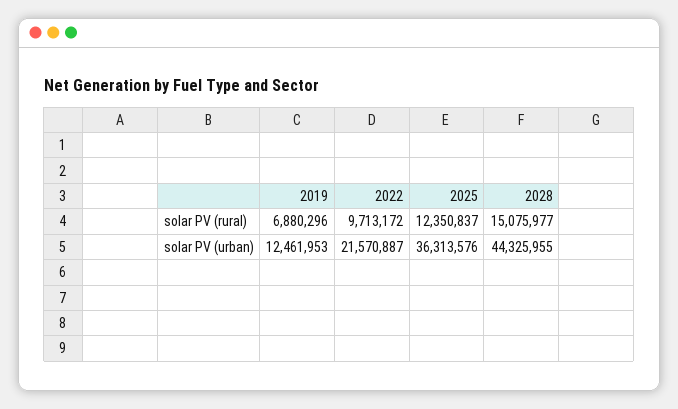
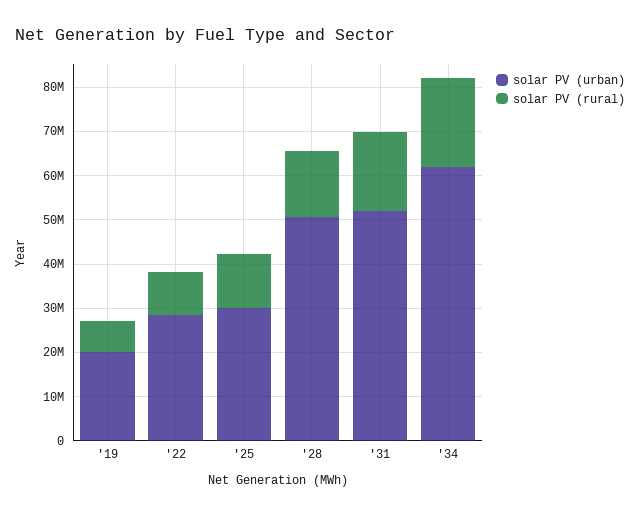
solar PV (urban), 2019: 12461953 -> 20000000
solar PV (urban), 2022: 21570887 -> 28000000
solar PV (urban), 2025: 36313576 -> 30000000
solar PV (urban), 2028: 44325955 -> 50000000
solar PV (urban), '31: none -> 52000000
solar PV (rural), '31: none -> 18000000
solar PV (urban), '34: none -> 62000000
solar PV (rural), '34: none -> 20000000

